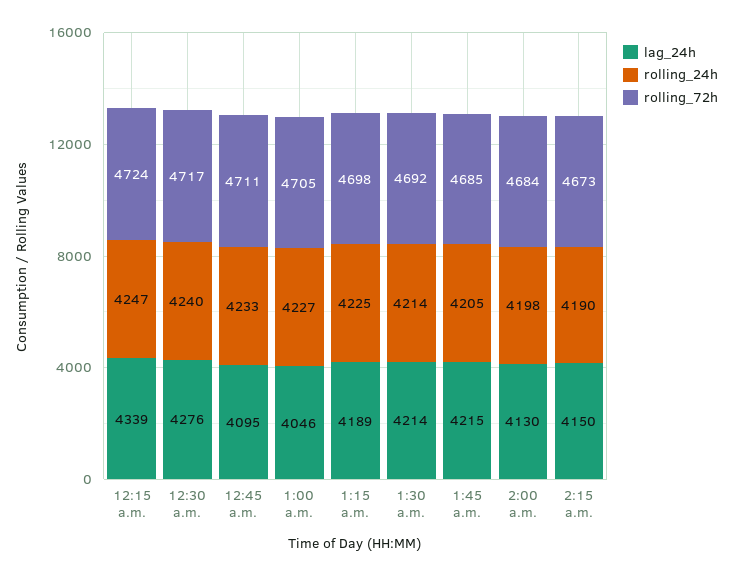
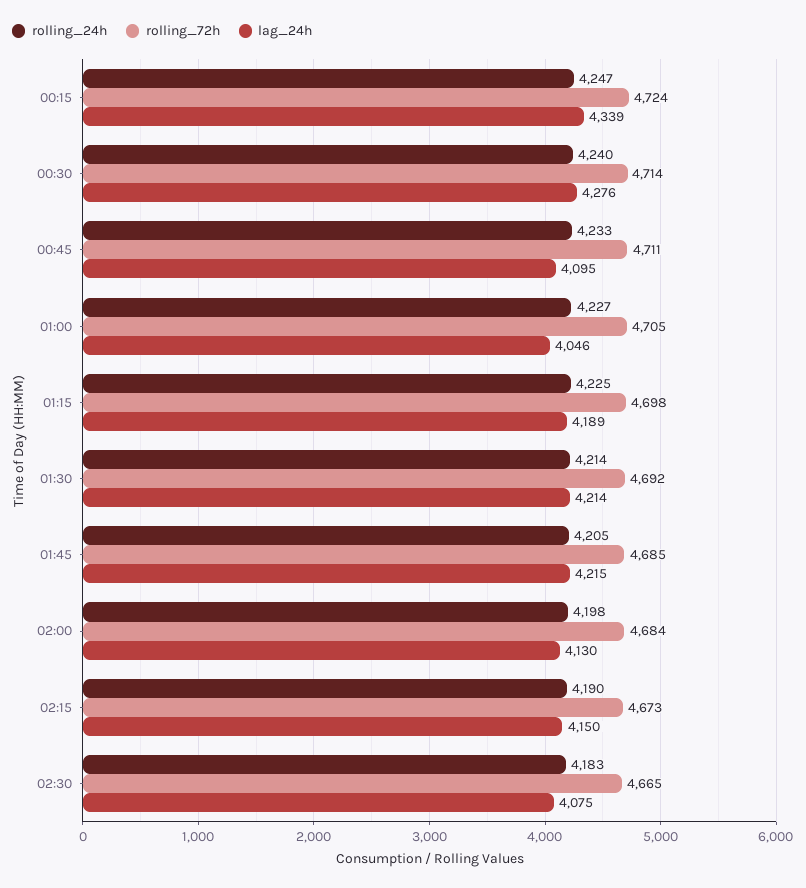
rolling_72h, 12:30 a.m.: 4717 -> 4714
rolling_24h, 02:30: none -> 4183
rolling_72h, 02:30: none -> 4665
lag_24h, 02:30: none -> 4075

